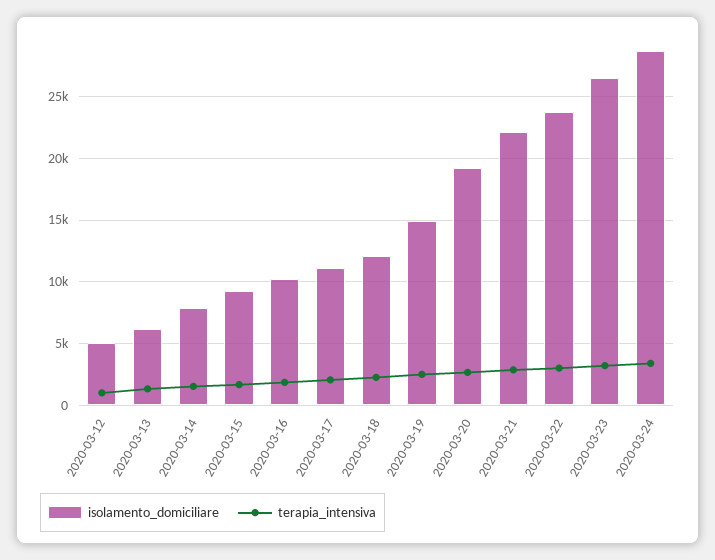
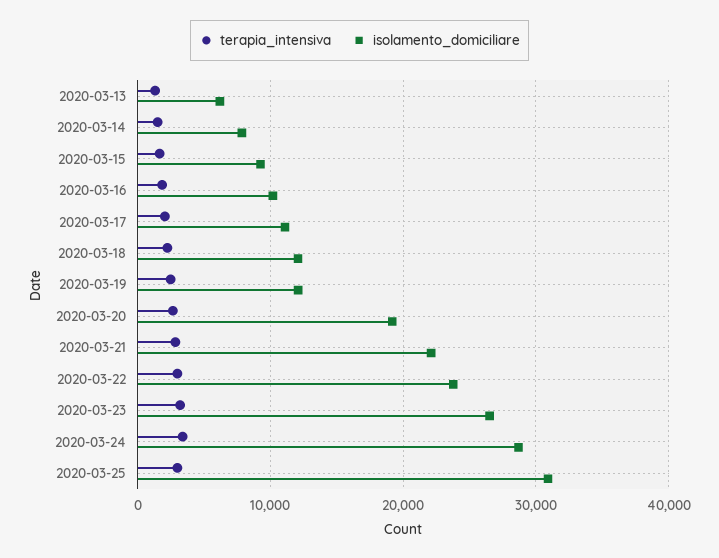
isolamento_domiciliare, 2020-03-12: 5000 -> none
terapia_intensiva, 2020-03-12: 1000 -> none
isolamento_domiciliare, 2020-03-19: 15000 -> 12000
terapia_intensiva, 2020-03-25: none -> 3000
isolamento_domiciliare, 2020-03-25: none -> 31000

